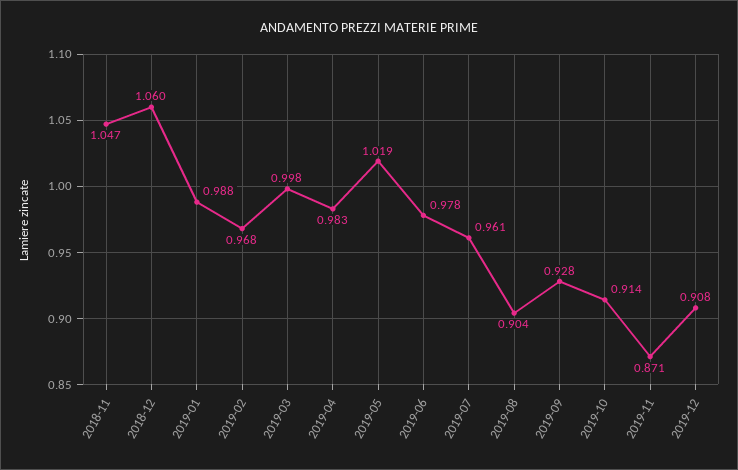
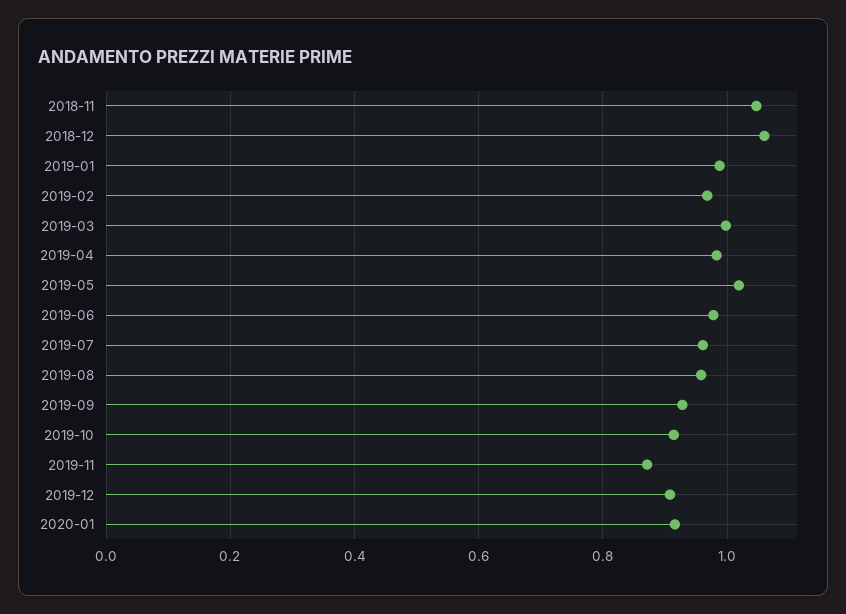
2019-08: 0.904 -> 0.96
2020-01: none -> 0.92

